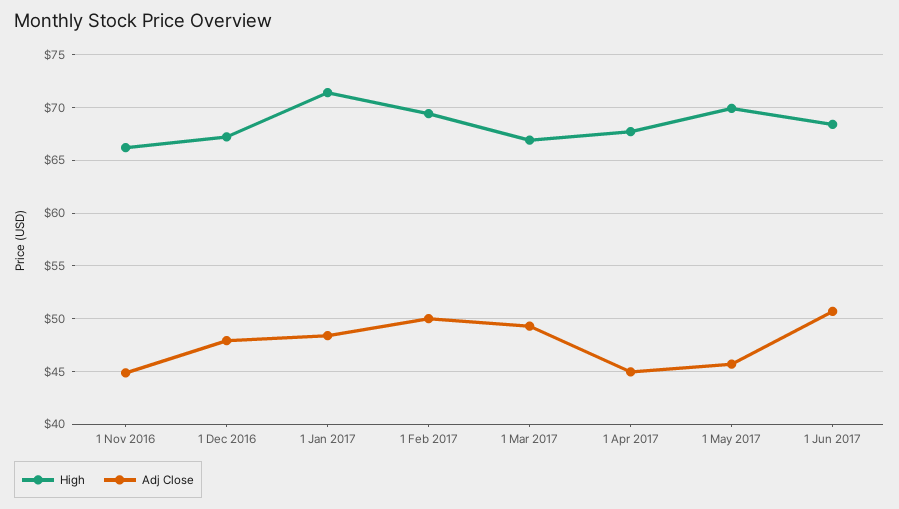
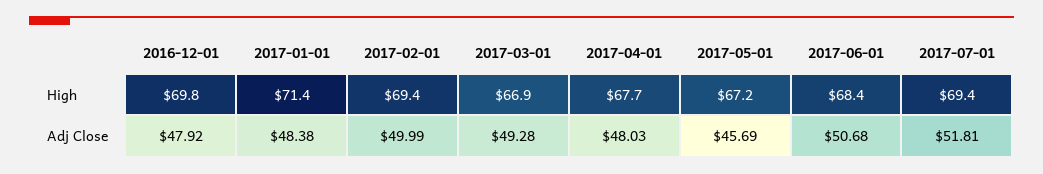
High, 1 Nov 2016: 66 -> none
Adj Close, 1 Nov 2016: 45 -> none
High, 1 Dec 2016: 67 -> 69.8
Adj Close, 1 Apr 2017: 45 -> 48.03
High, 1 May 2017: 70 -> 67.2
High, 2017-07-01: none -> 69.4
Adj Close, 2017-07-01: none -> 51.81

